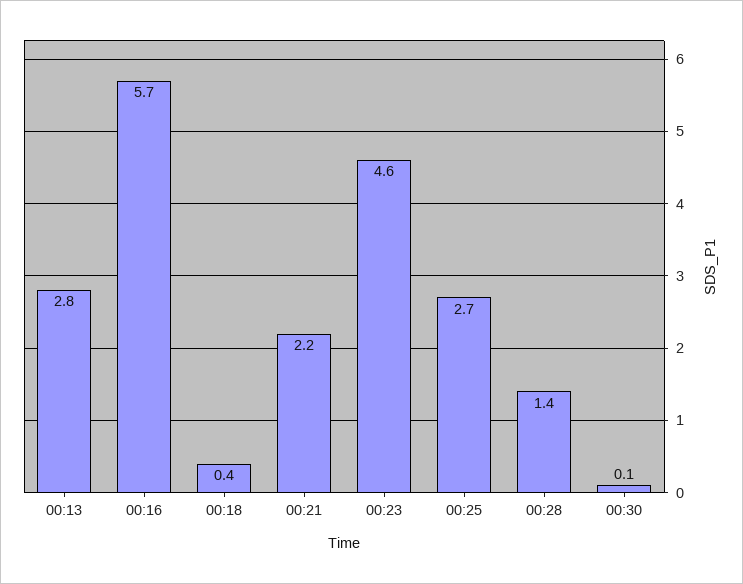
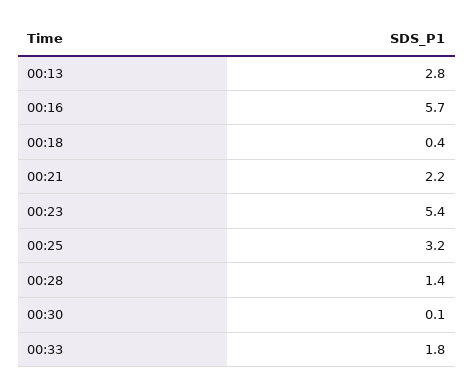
00:23: 4.6 -> 5.4
00:25: 2.7 -> 3.2
00:33: none -> 1.8

